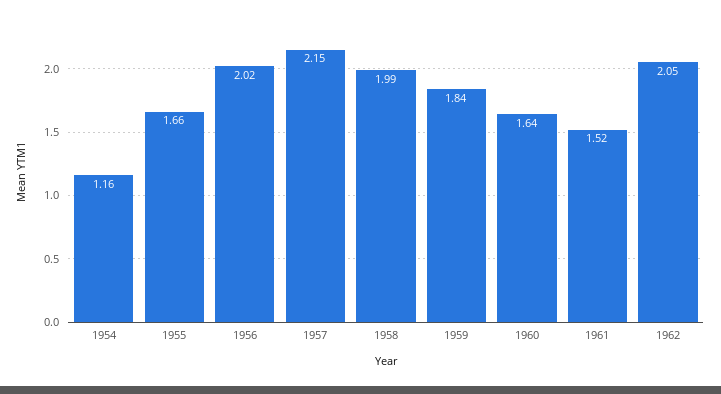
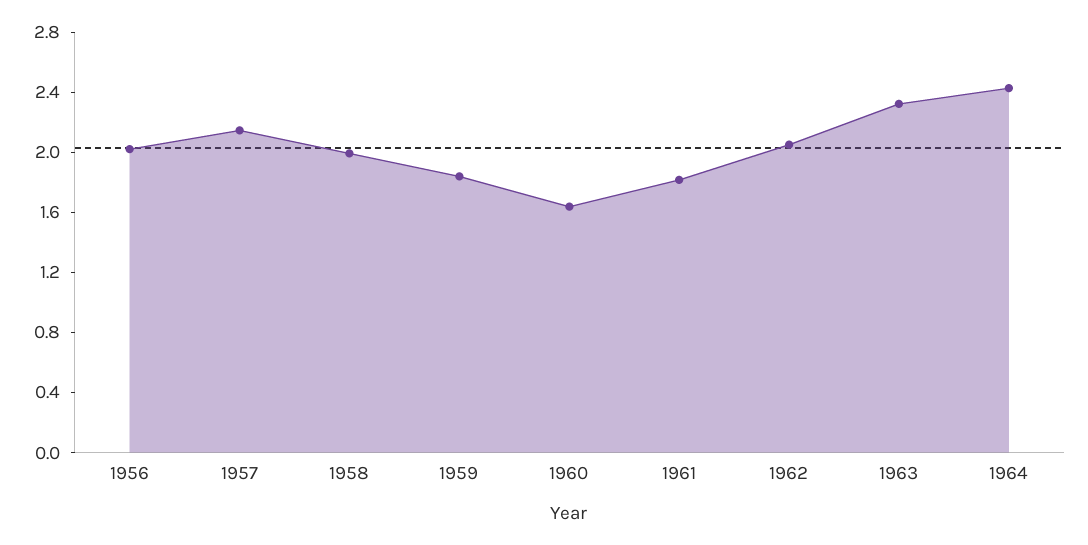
1954: 1.16 -> none
1955: 1.66 -> none
1961: 1.52 -> 1.8
1963: none -> 2.3
1964: none -> 2.4

